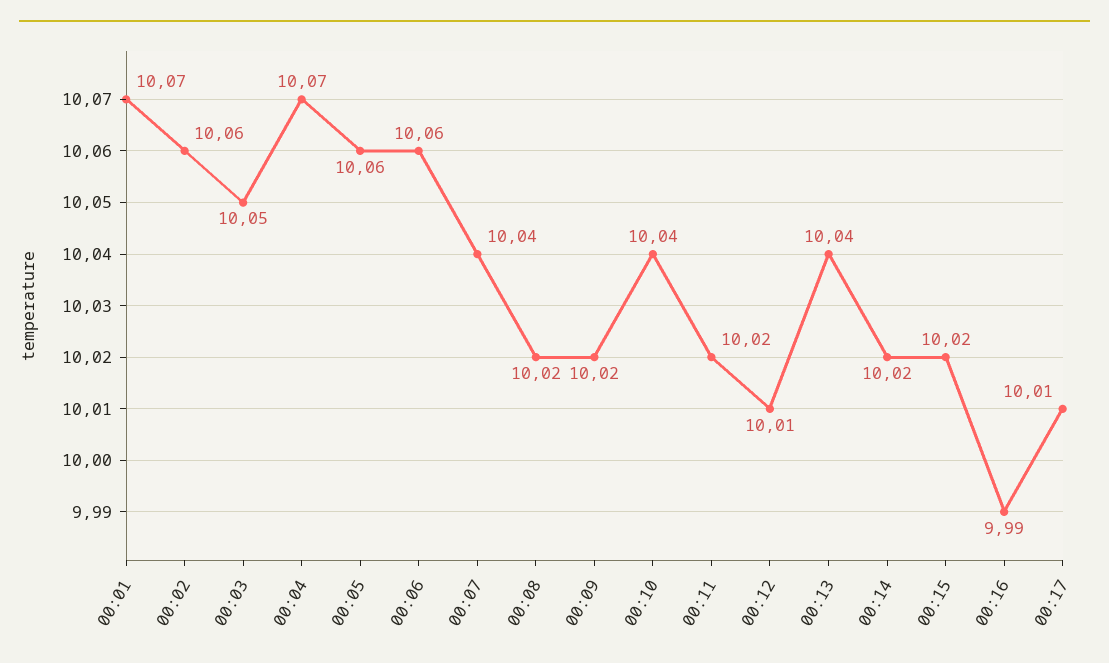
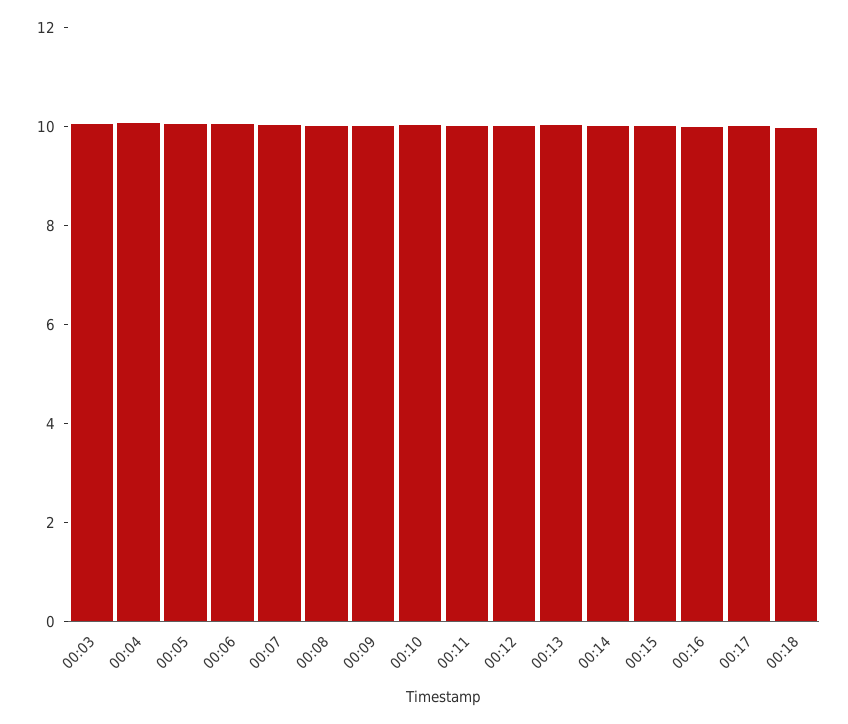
00:01: 10.07 -> none
00:02: 10.06 -> none
00:18: none -> 10

